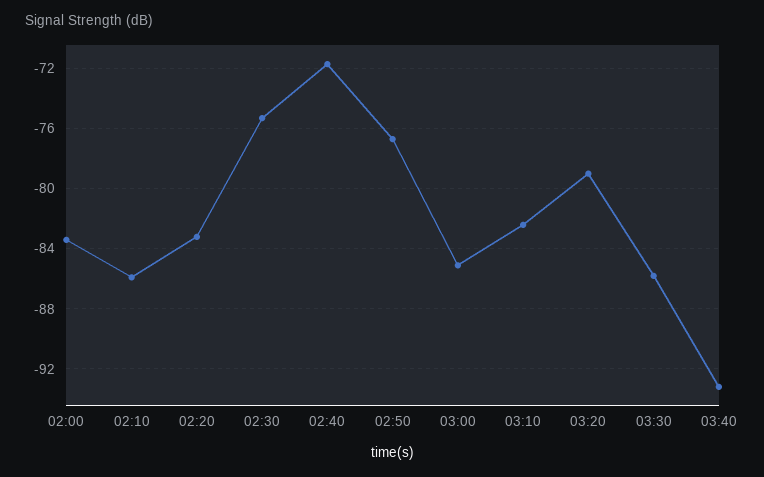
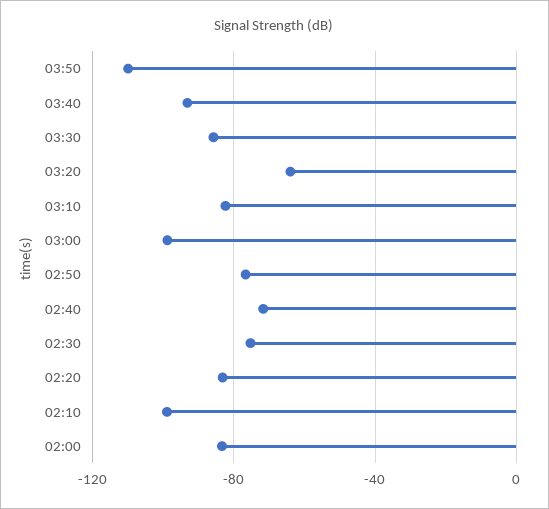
02:10: -86 -> -100
03:00: -85 -> -100
03:20: -79 -> -65
03:50: none -> -110

